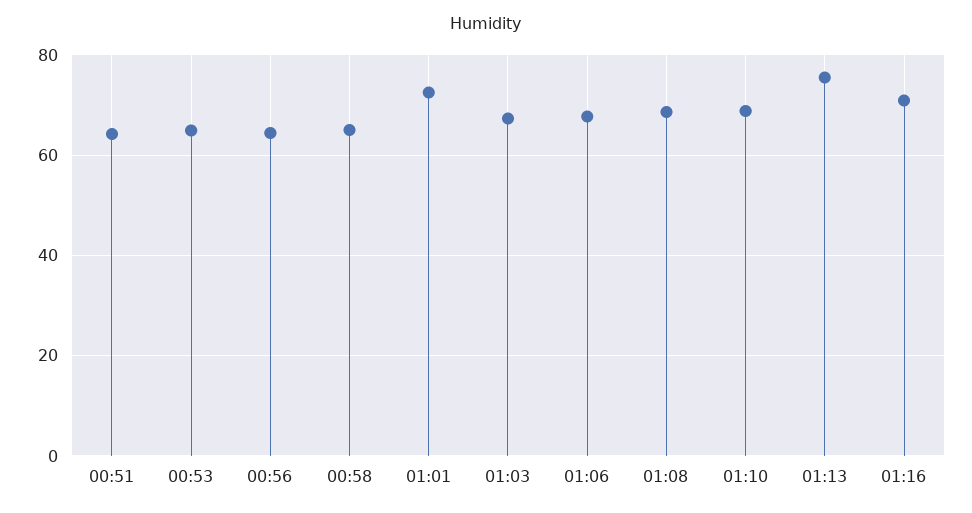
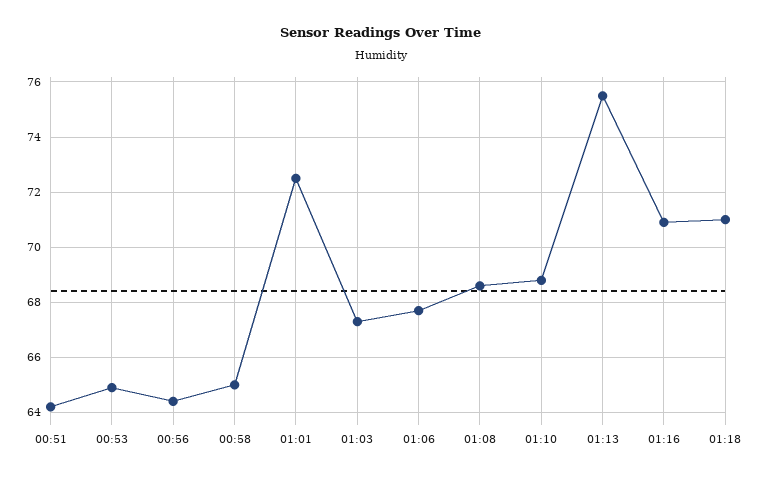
01:18: none -> 71

